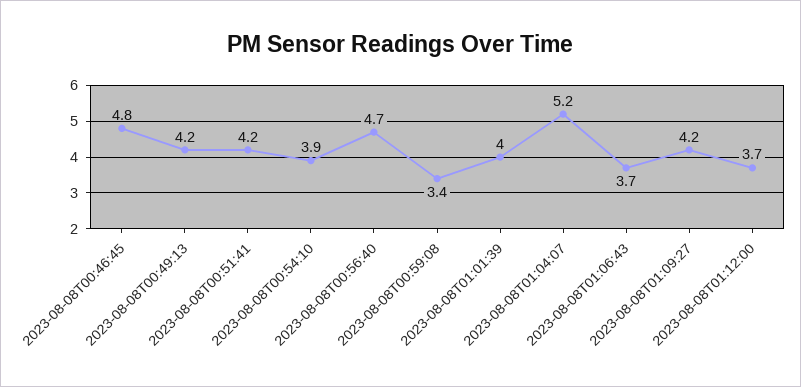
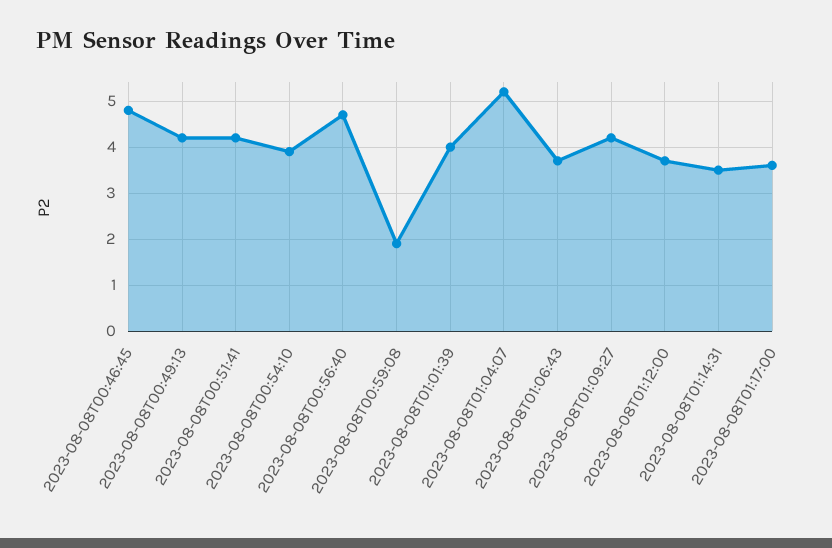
2023-08-08T00:59:08: 3.4 -> 2
2023-08-08T01:14:31: none -> 3.5
2023-08-08T01:17:00: none -> 3.5

